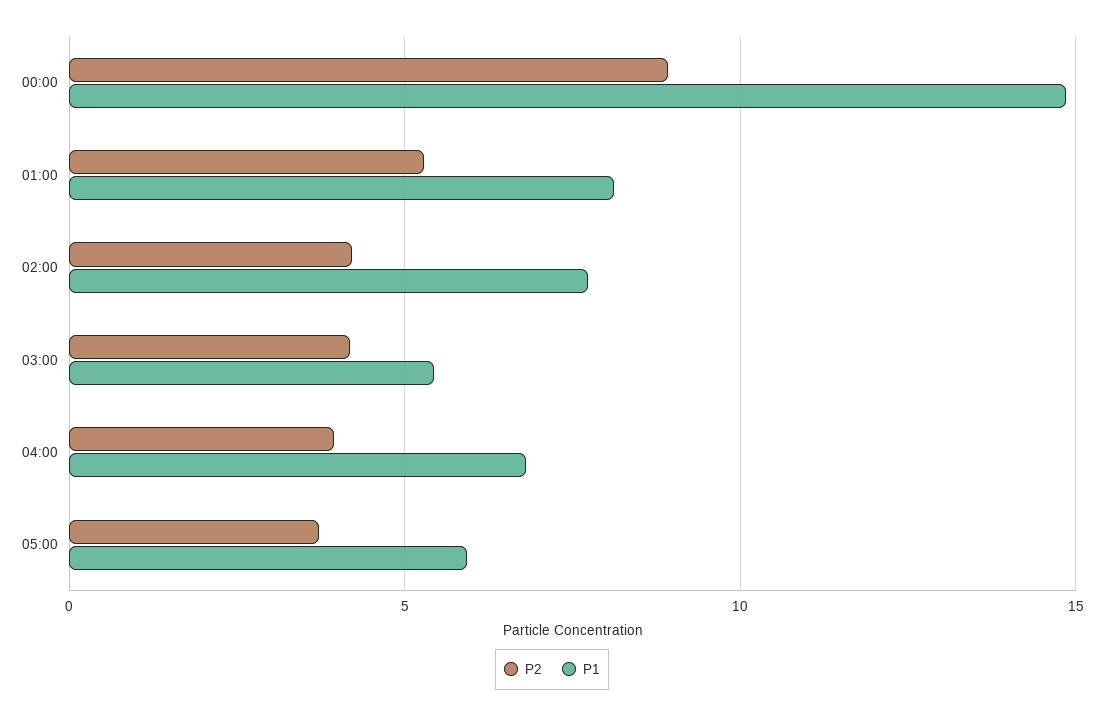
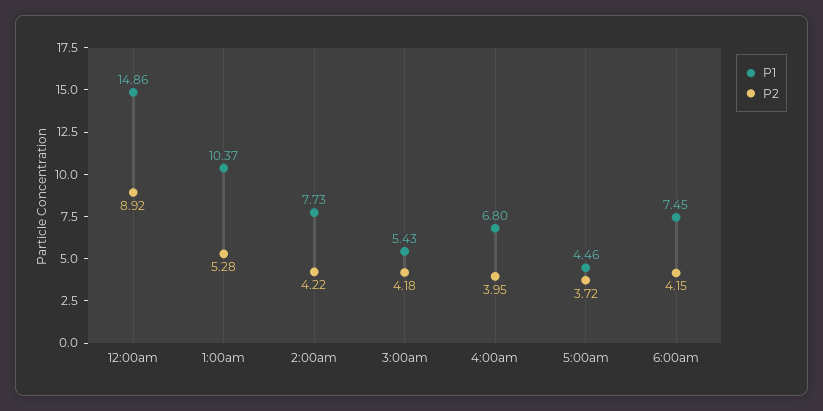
P1, 01:00: 8 -> 10.37
P1, 05:00: 6 -> 4.46
P1, 6:00am: none -> 7.45
P2, 6:00am: none -> 4.15

